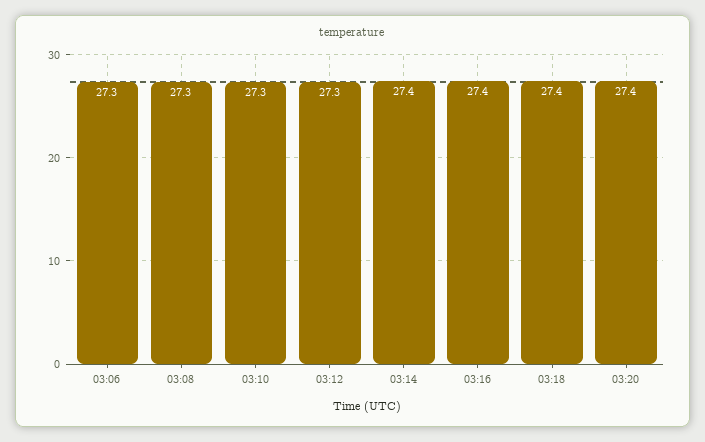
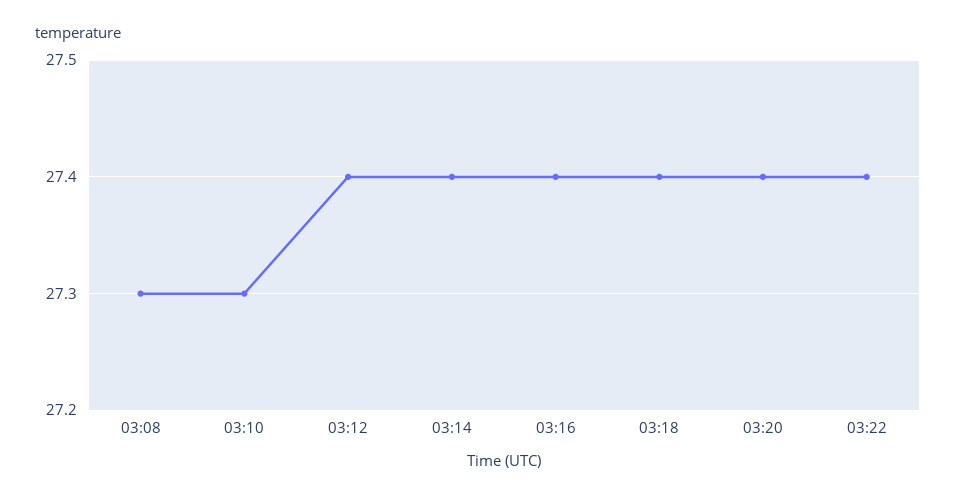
03:06: 27.3 -> none
03:12: 27.3 -> 27.4
03:22: none -> 27.4

